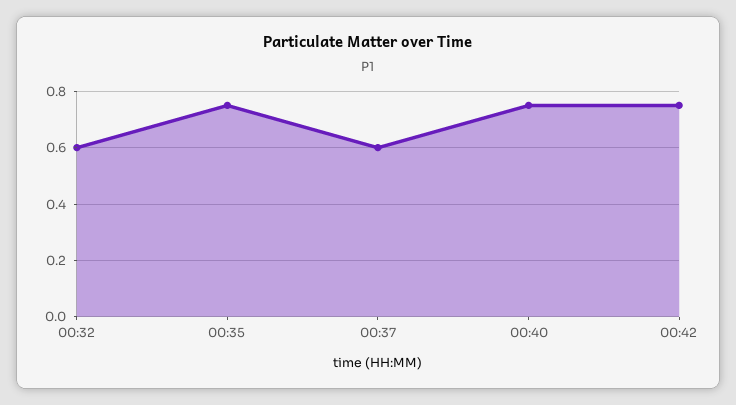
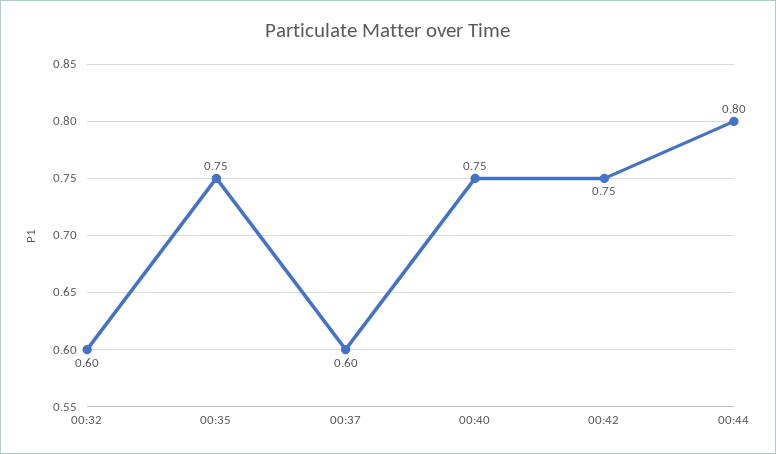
00:44: none -> 0.8

